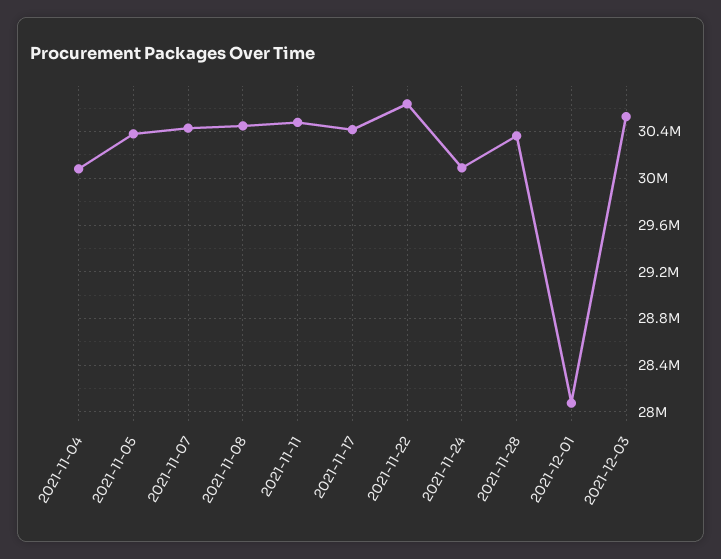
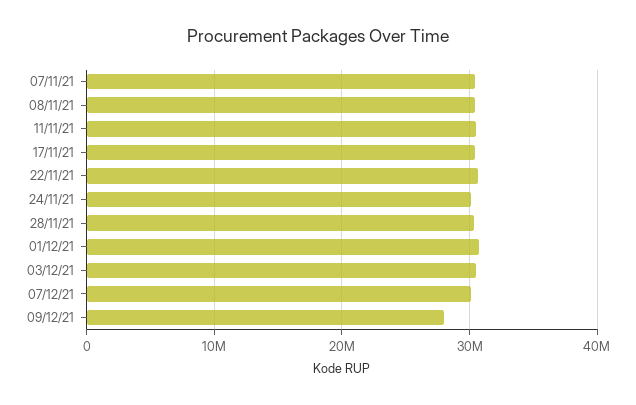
2021-11-04: 30100000 -> none
2021-11-05: 30400000 -> none
2021-12-01: 28100000 -> 31000000
07/12/21: none -> 30000000
09/12/21: none -> 28000000

